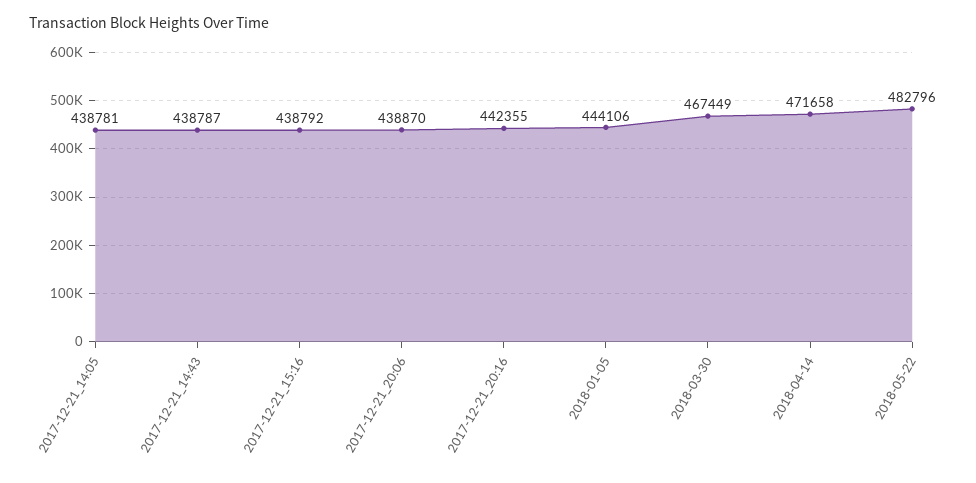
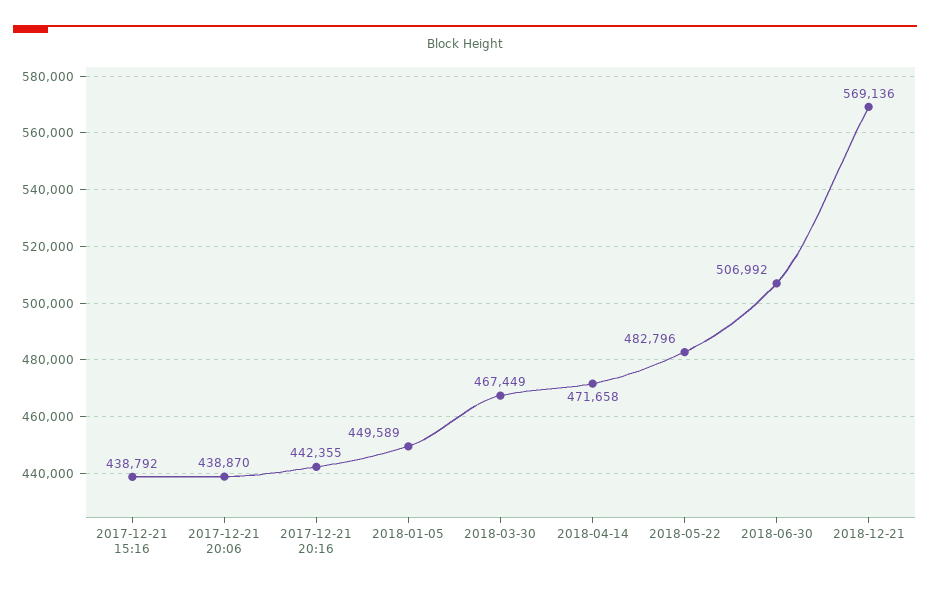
2017-12-21_14:05: 438781 -> none
2017-12-21_14:43: 438787 -> none
2018-01-05: 444106 -> 449589
2018-06-30: none -> 506992
2018-12-21: none -> 569136

